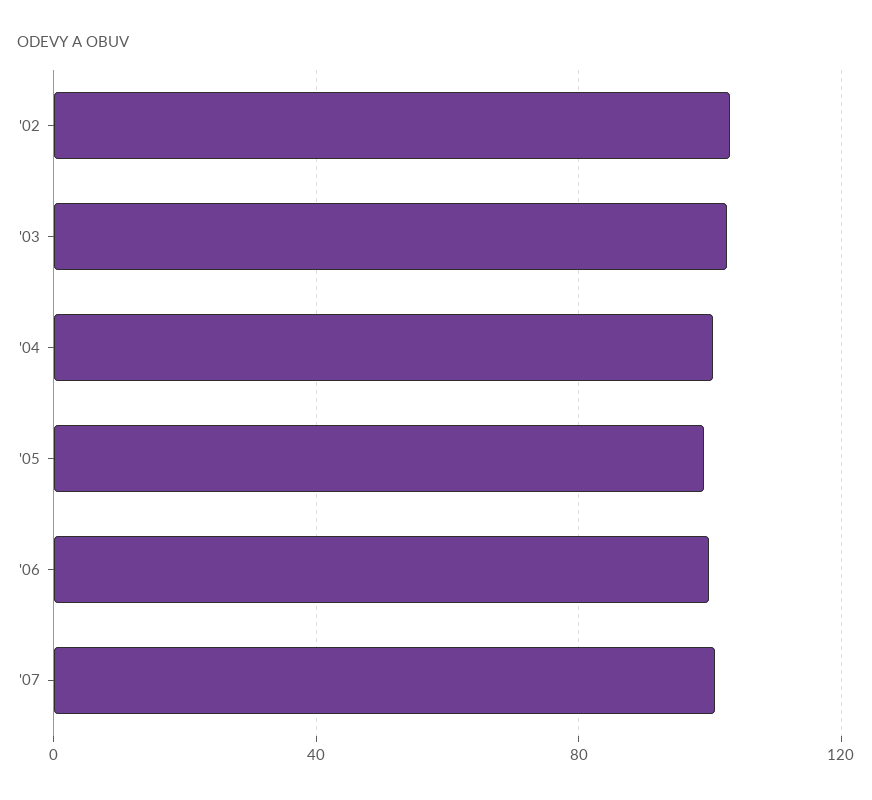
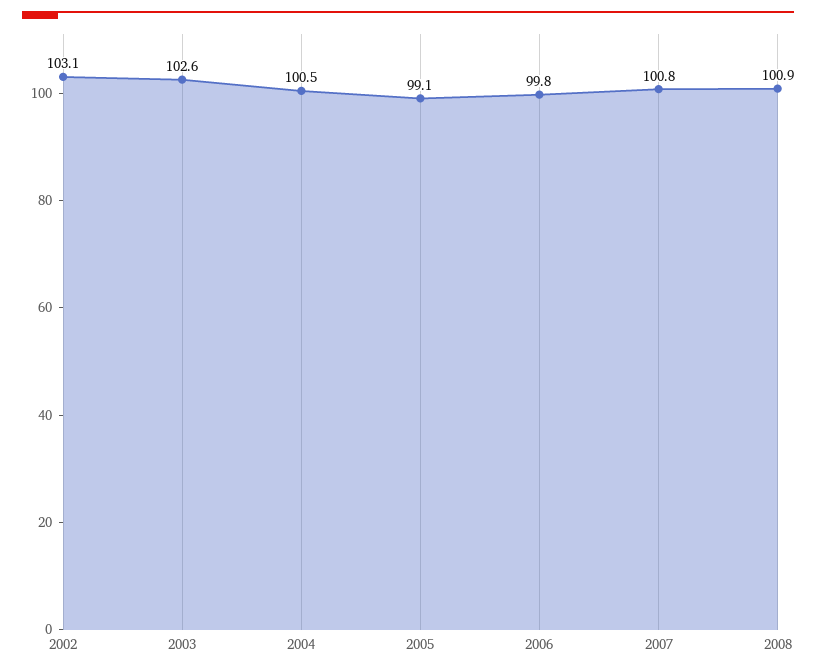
2008: none -> 100.9

